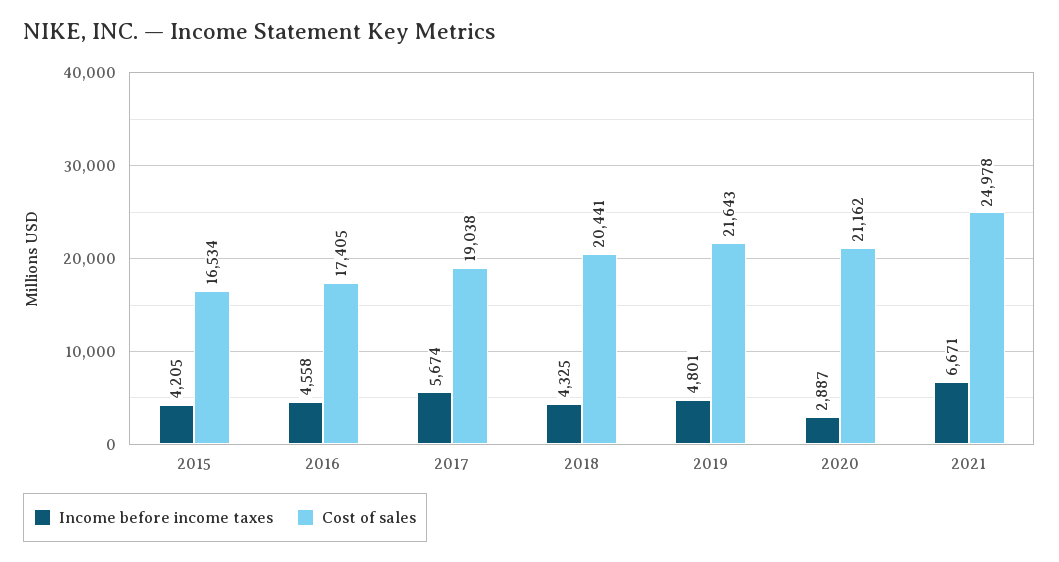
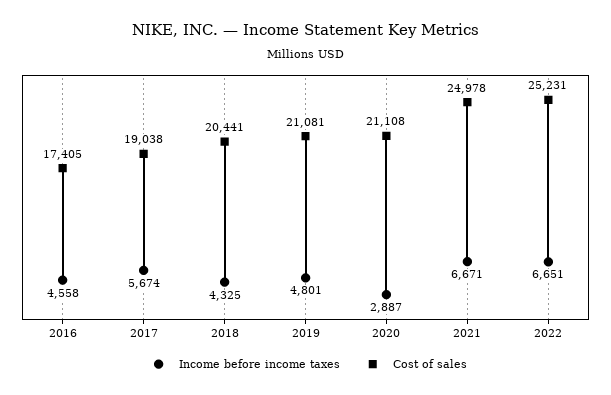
Income before income taxes, 2015: 4205 -> none
Cost of sales, 2015: 16534 -> none
Cost of sales, 2019: 21643 -> 21081
Cost of sales, 2020: 21162 -> 21108
Income before income taxes, 2022: none -> 6651
Cost of sales, 2022: none -> 25231

